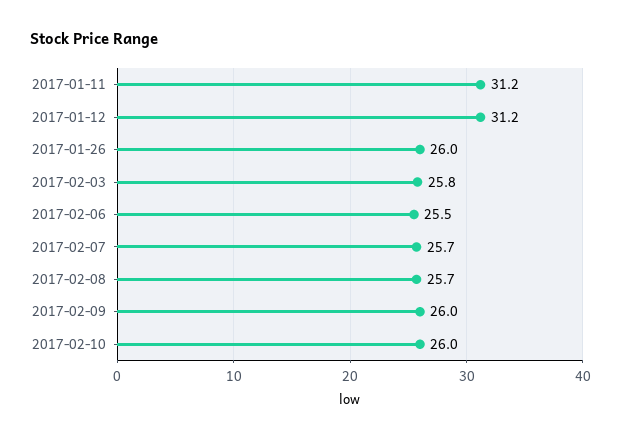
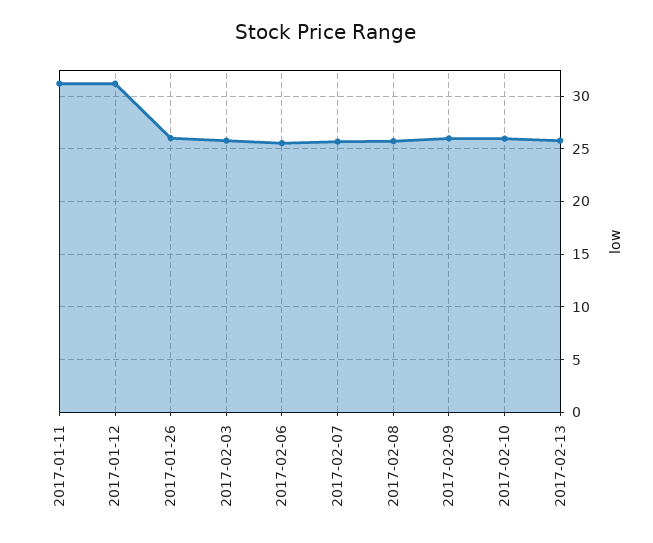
2017-02-13: none -> 26

